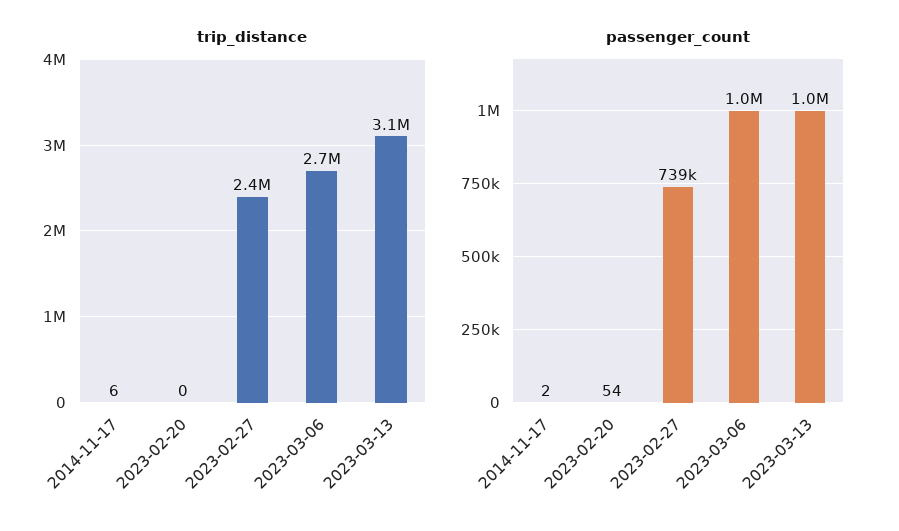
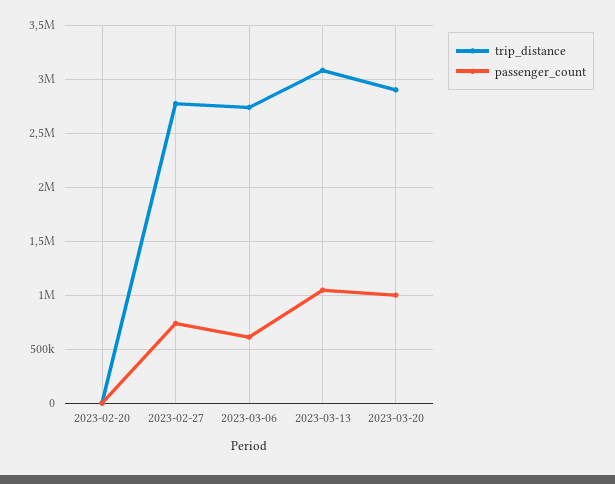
trip_distance, 2014-11-17: 6 -> none
trip_distance, 2023-02-27: 2400000 -> 2800000
passenger_count, 2014-11-17: 2 -> none
passenger_count, 2023-03-06: 1000000 -> 600000
trip_distance, 2023-03-20: none -> 2900000
passenger_count, 2023-03-20: none -> 1000000

